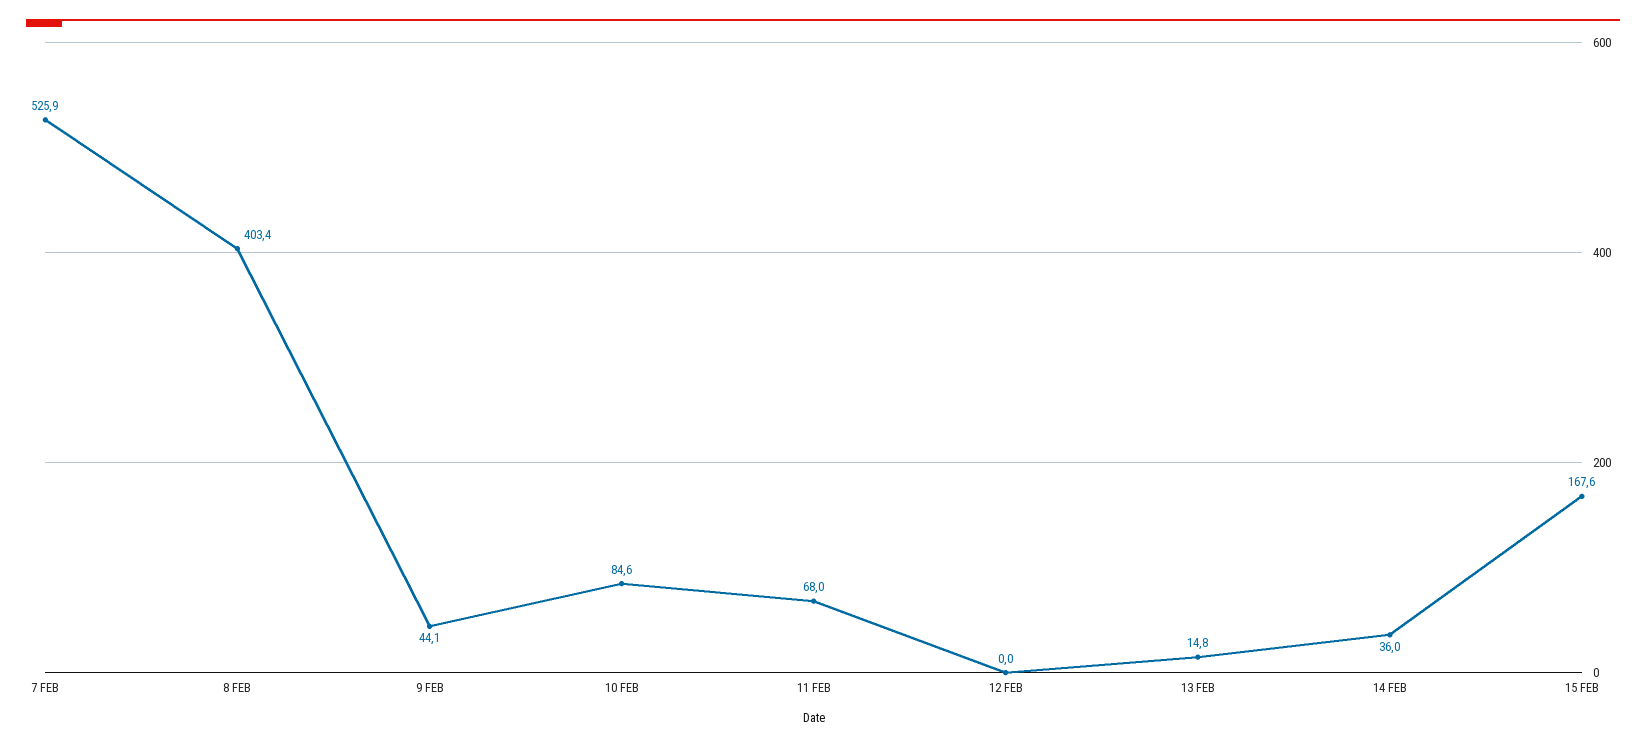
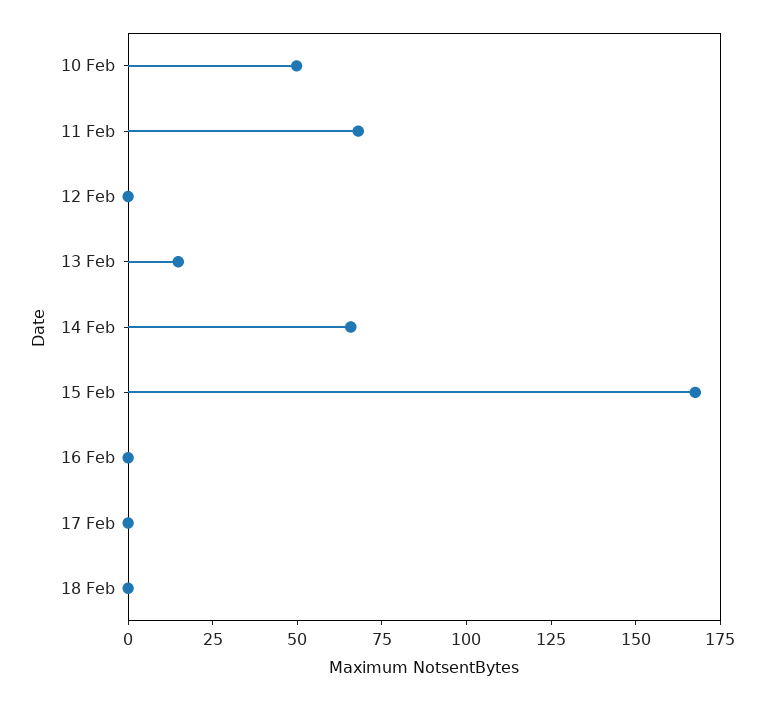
7 FEB: 525.9 -> none
8 FEB: 403.4 -> none
9 FEB: 44.1 -> none
10 FEB: 84.6 -> 50
14 FEB: 36 -> 65
16 Feb: none -> 0
17 Feb: none -> 0
18 Feb: none -> 0

